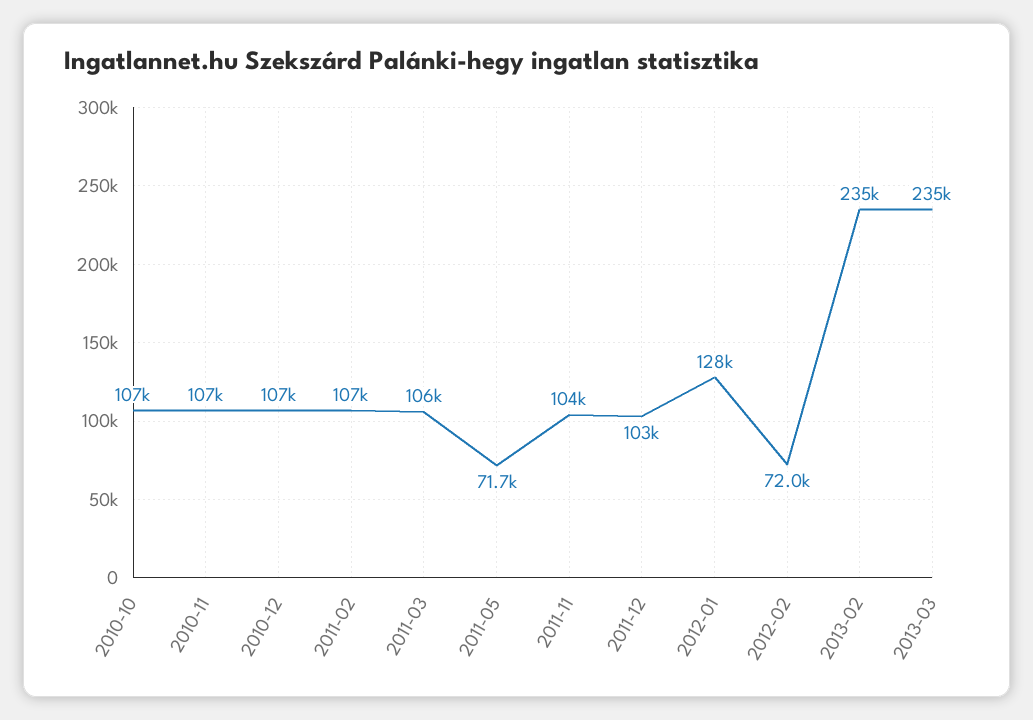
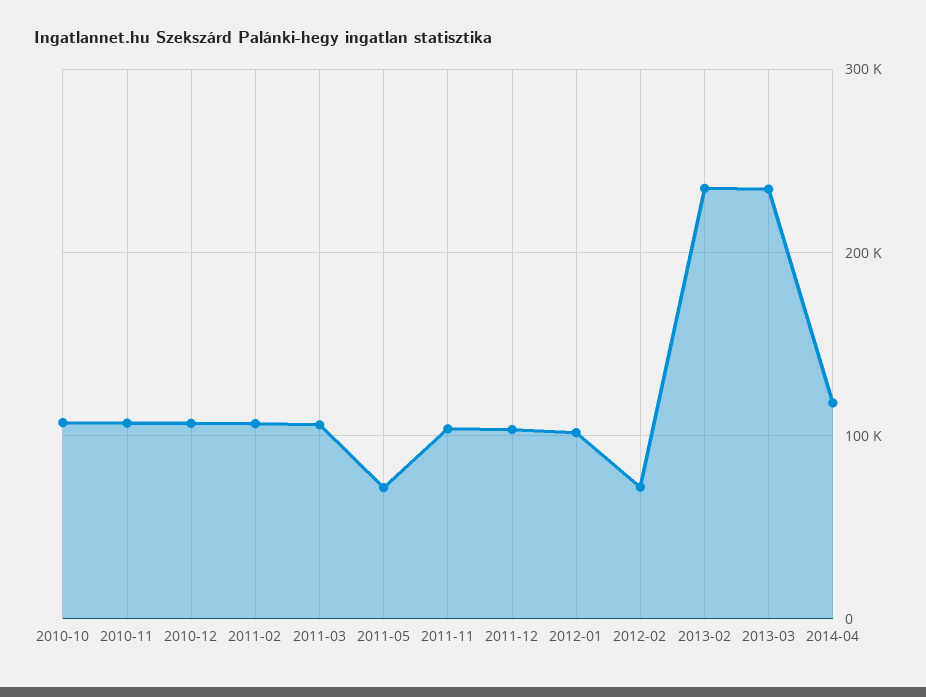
2012-01: 128000 -> 100000
2014-04: none -> 120000

